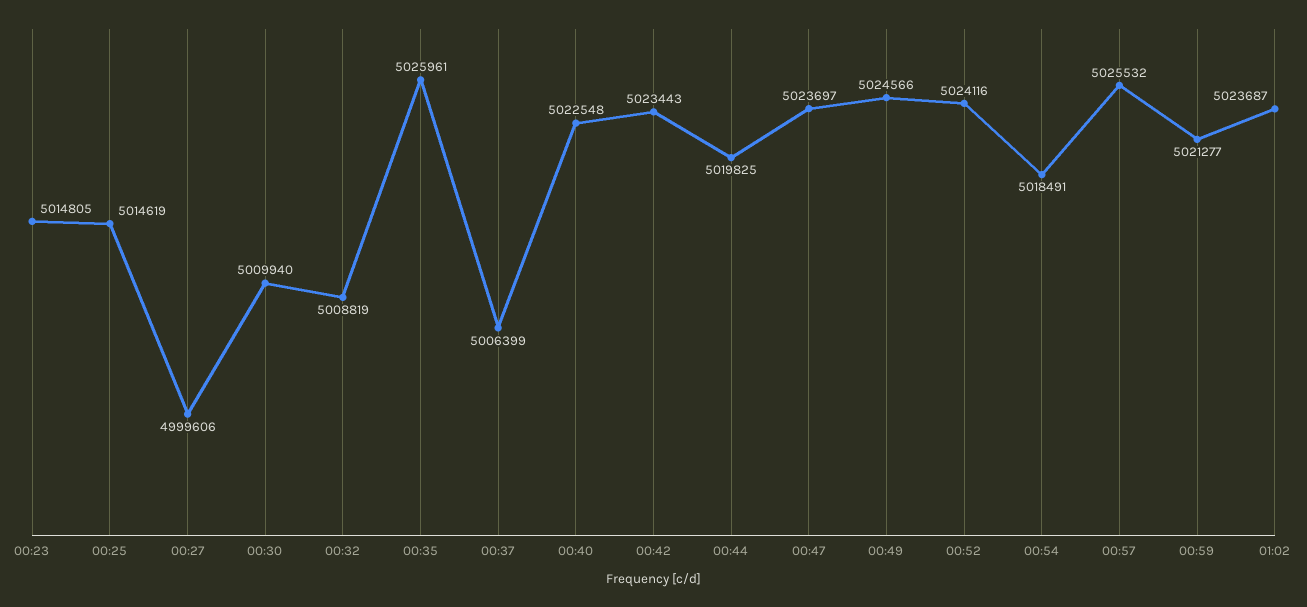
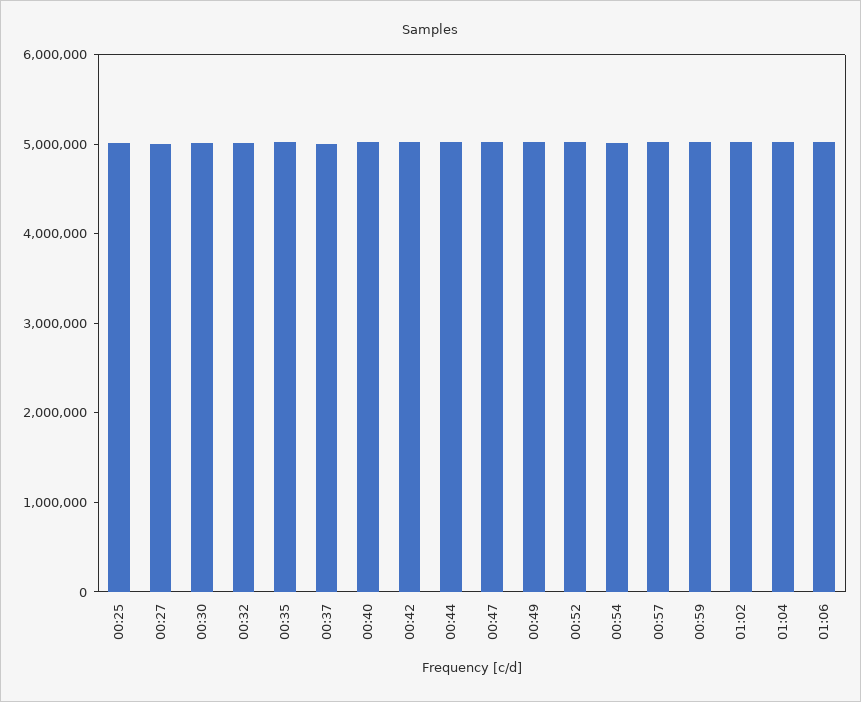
00:23: 5014805 -> none
01:04: none -> 5000000
01:06: none -> 5000000

